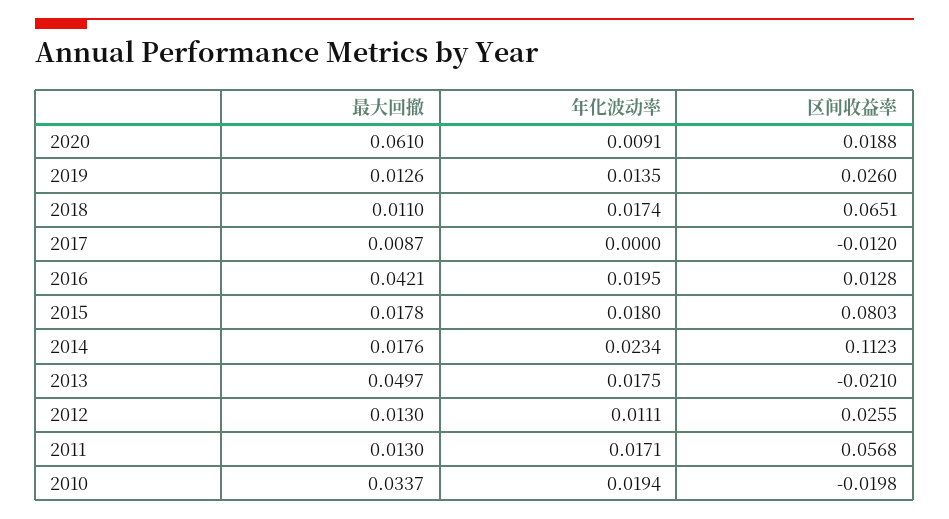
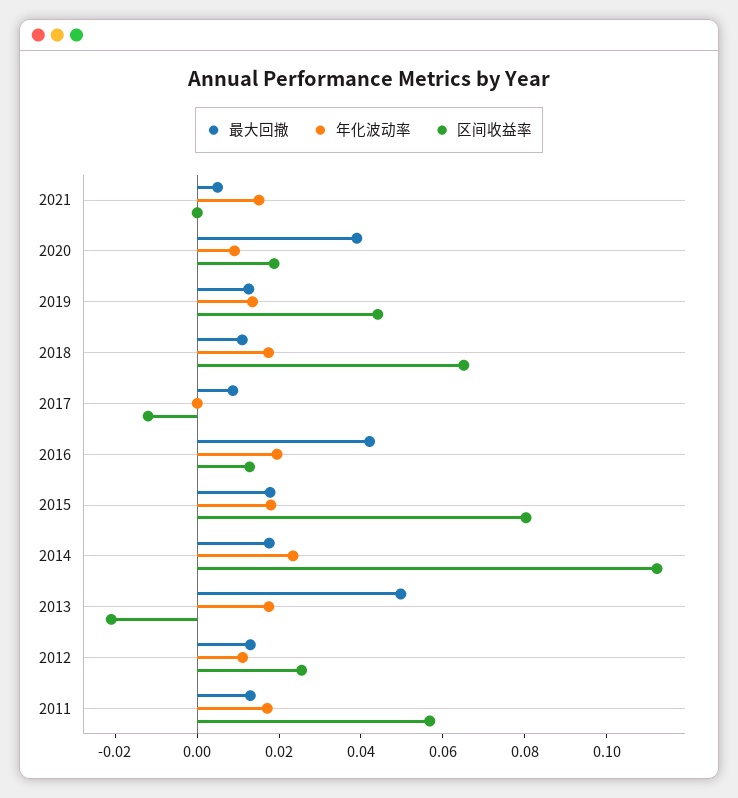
最大回撤, 2020: 0.061 -> 0.04
区间收益率, 2019: 0.026 -> 0.045
最大回撤, 2010: 0.0337 -> none
年化波动率, 2010: 0.0194 -> none
区间收益率, 2010: -0.0198 -> none
最大回撤, 2021: none -> 0.005
年化波动率, 2021: none -> 0.015
区间收益率, 2021: none -> 0

